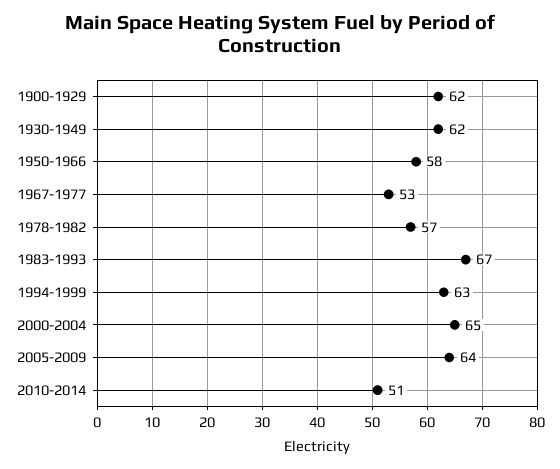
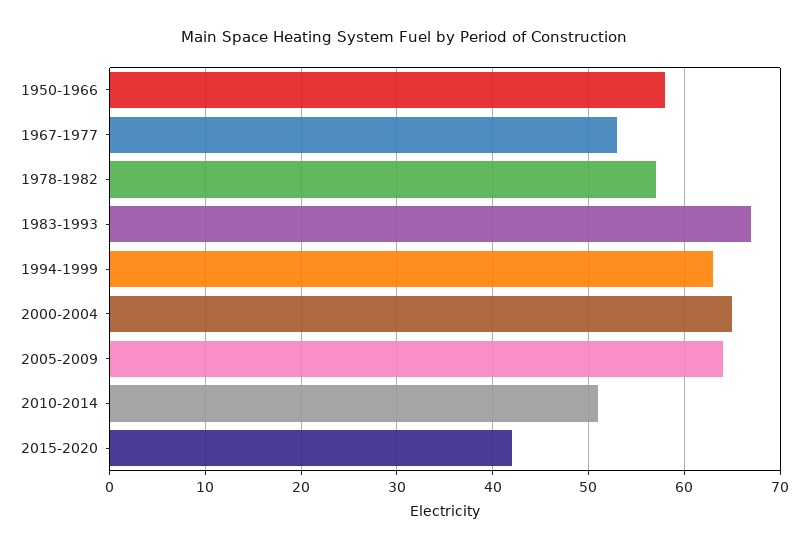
1900-1929: 62 -> none
1930-1949: 62 -> none
2015-2020: none -> 42

